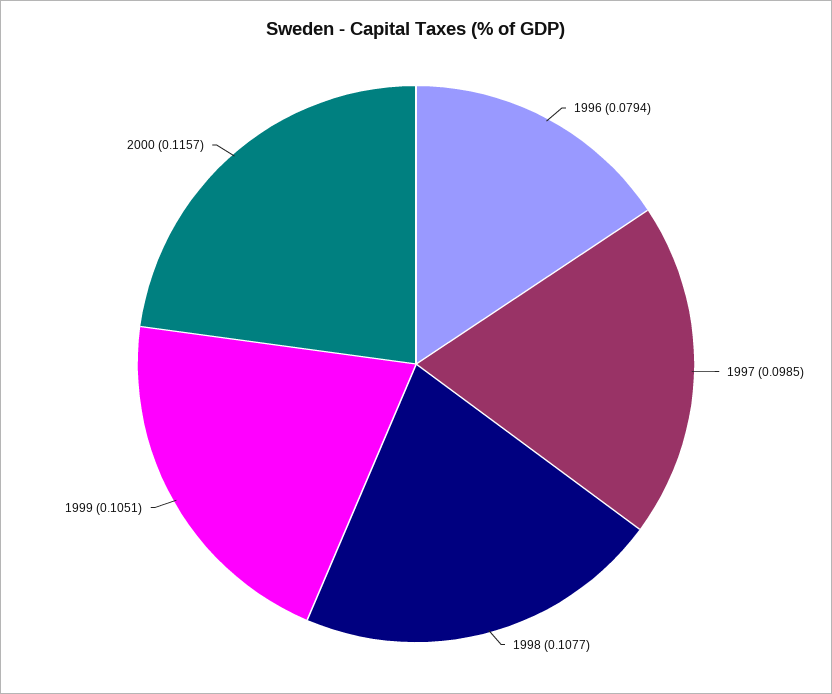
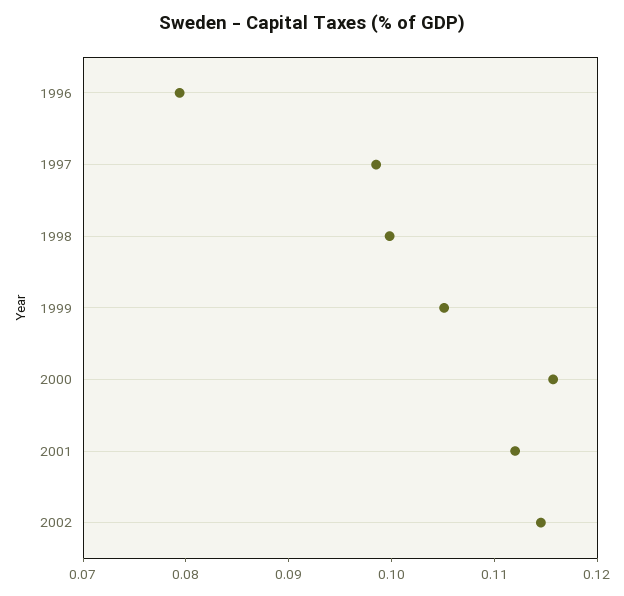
1998: 0.1077 -> 0.1
2001: none -> 0.112
2002: none -> 0.114

